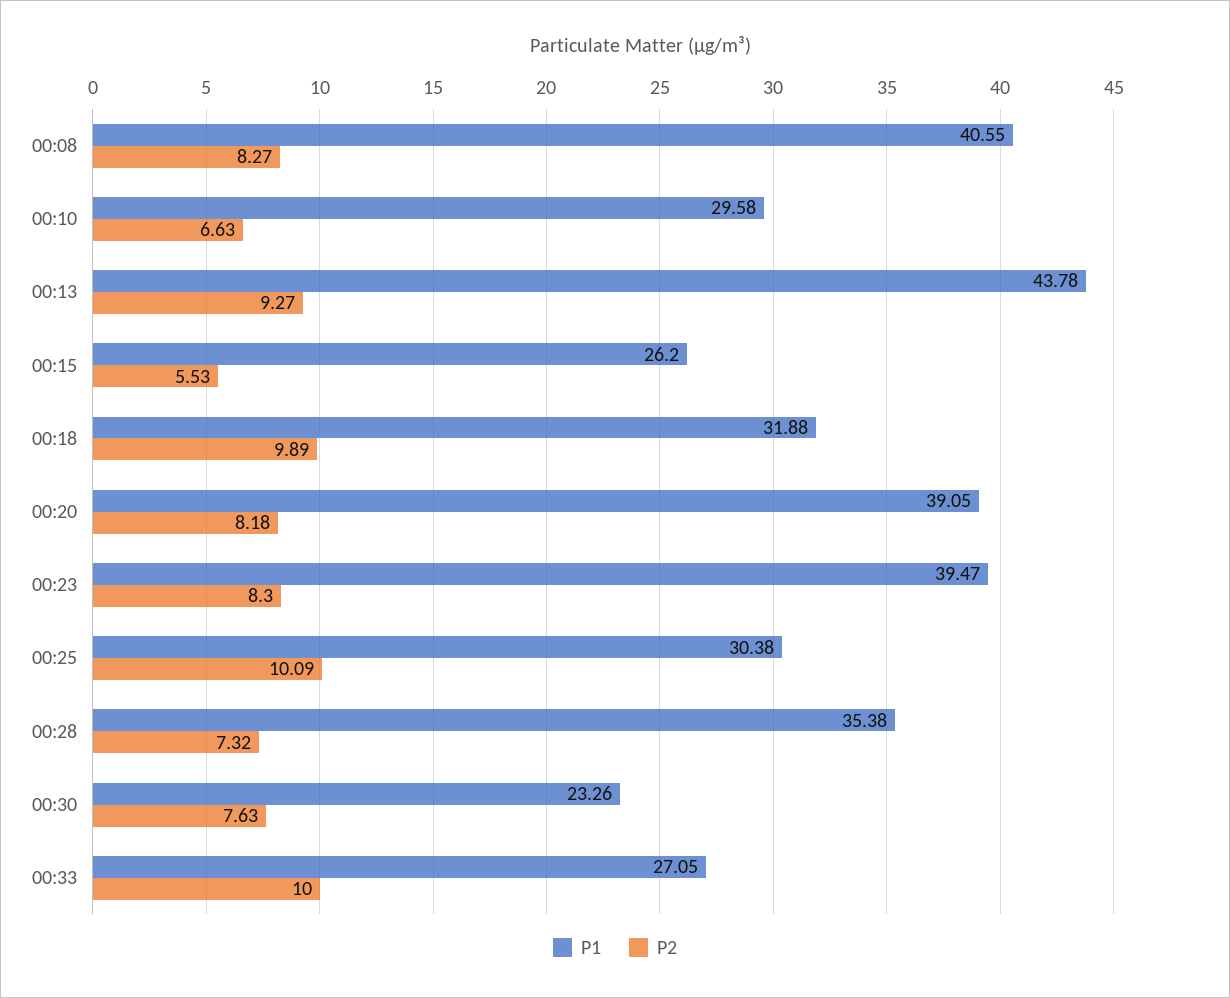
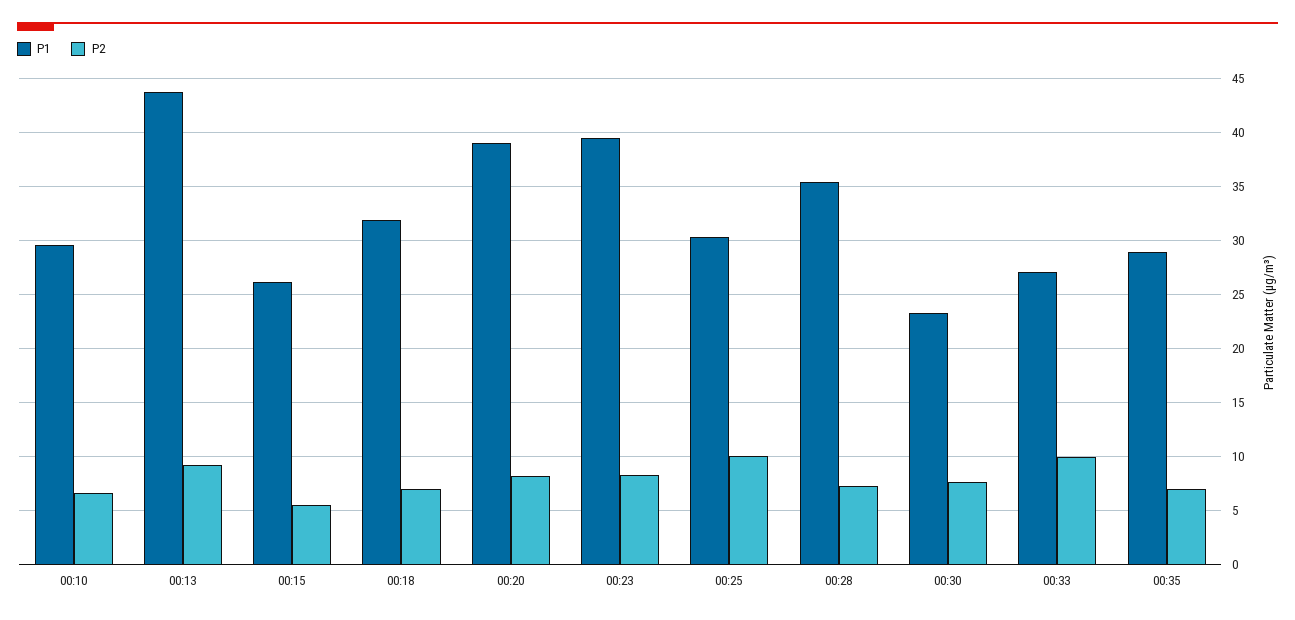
P1, 00:08: 40.55 -> none
P2, 00:08: 8.27 -> none
P2, 00:18: 9.89 -> 7
P1, 00:35: none -> 29
P2, 00:35: none -> 7

